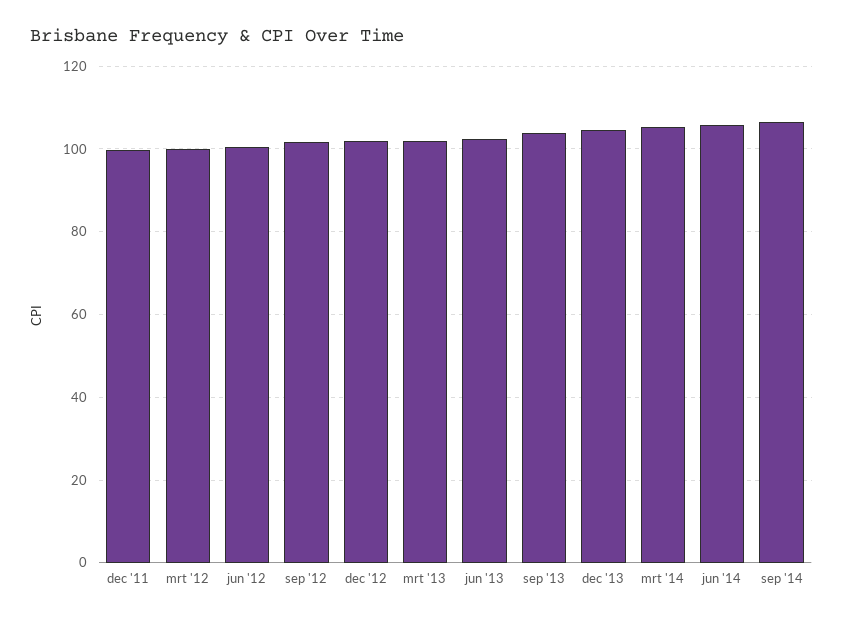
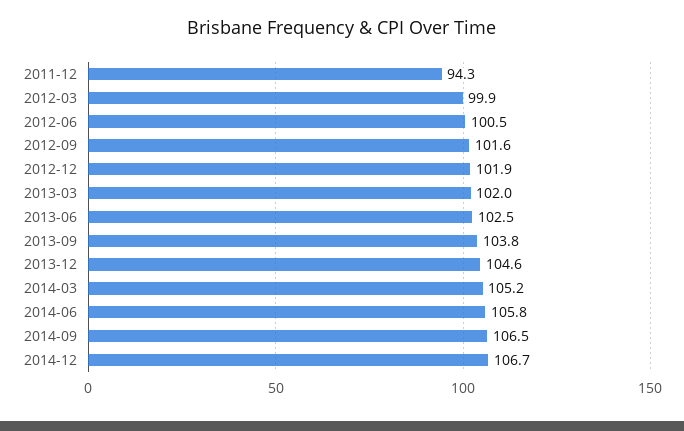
dec '11: 100 -> 94.3
2014-12: none -> 106.7

